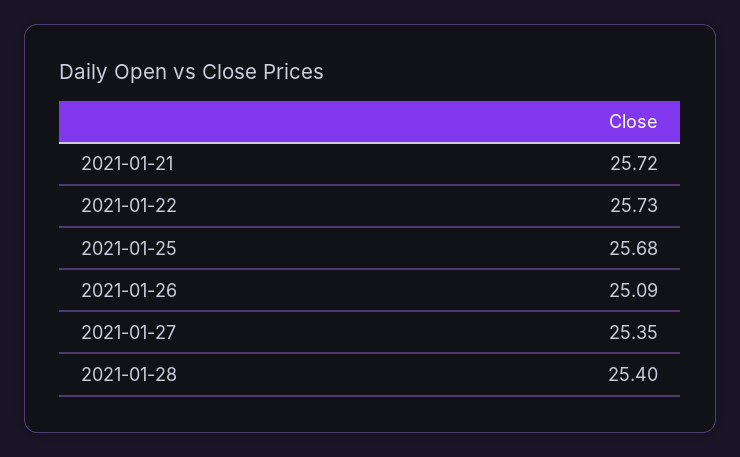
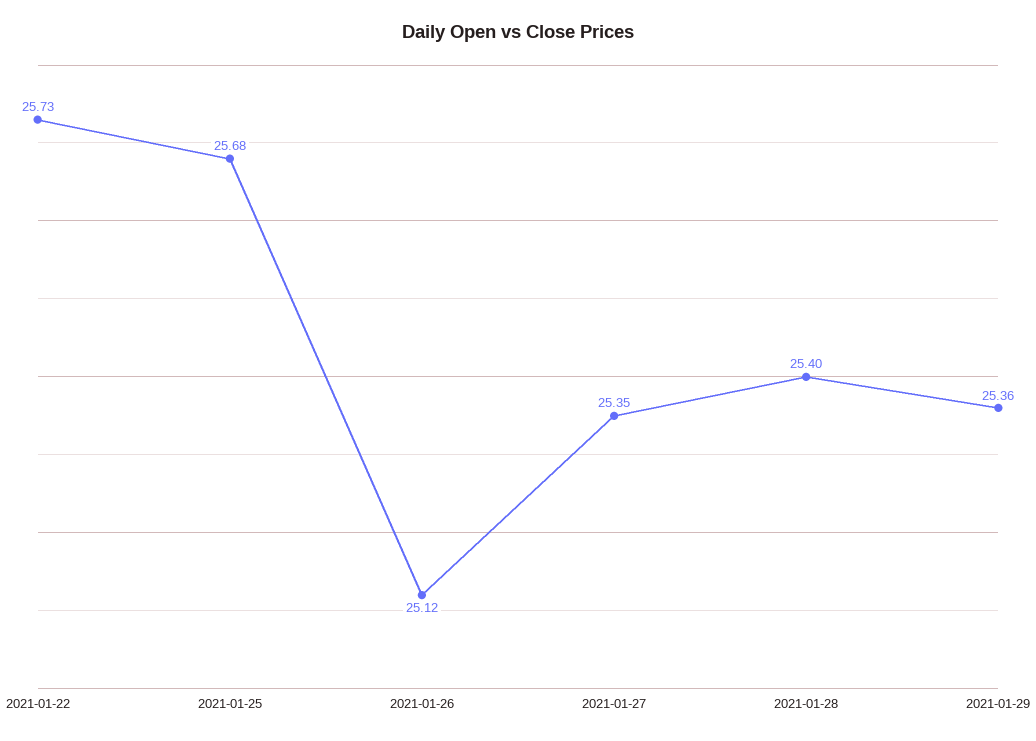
2021-01-21: 25.72 -> none
2021-01-26: 25.09 -> 25.12
2021-01-29: none -> 25.36

